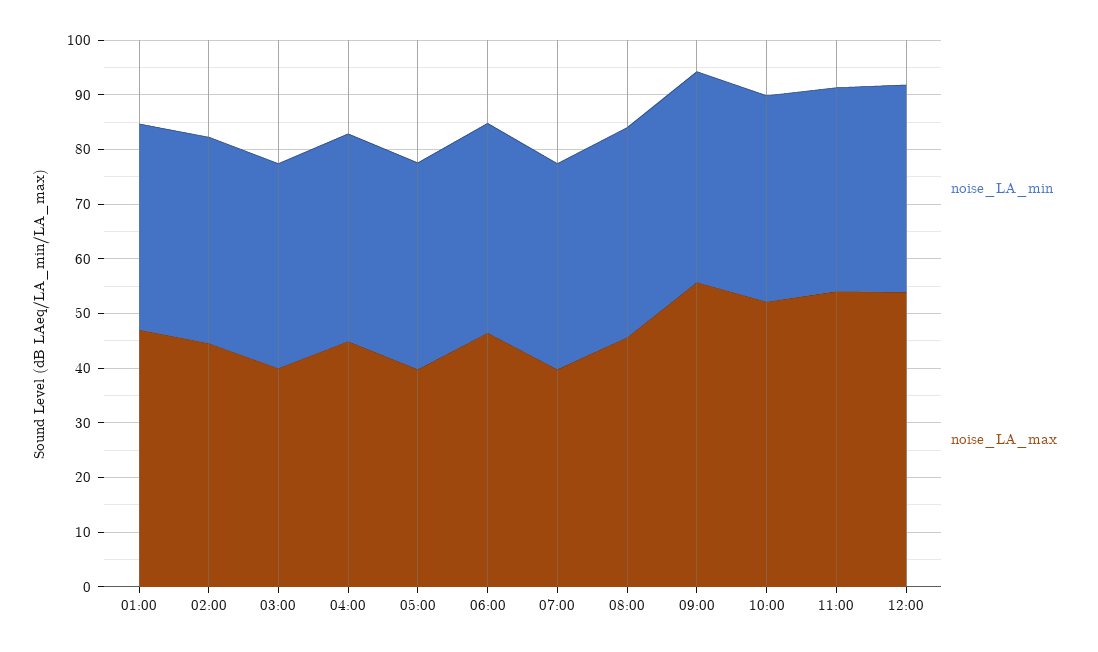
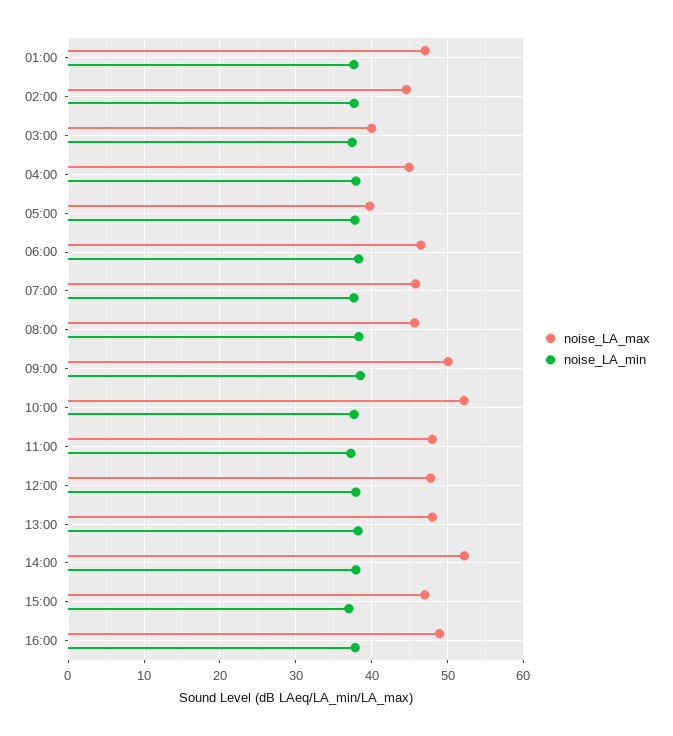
noise_LA_max, 07:00: 40 -> 46
noise_LA_max, 09:00: 56 -> 50
noise_LA_max, 11:00: 54 -> 48
noise_LA_max, 12:00: 54 -> 48
noise_LA_max, 13:00: none -> 48
noise_LA_min, 13:00: none -> 38
noise_LA_max, 14:00: none -> 52
noise_LA_min, 14:00: none -> 38
noise_LA_max, 15:00: none -> 47
noise_LA_min, 15:00: none -> 37
noise_LA_max, 16:00: none -> 49
noise_LA_min, 16:00: none -> 38

